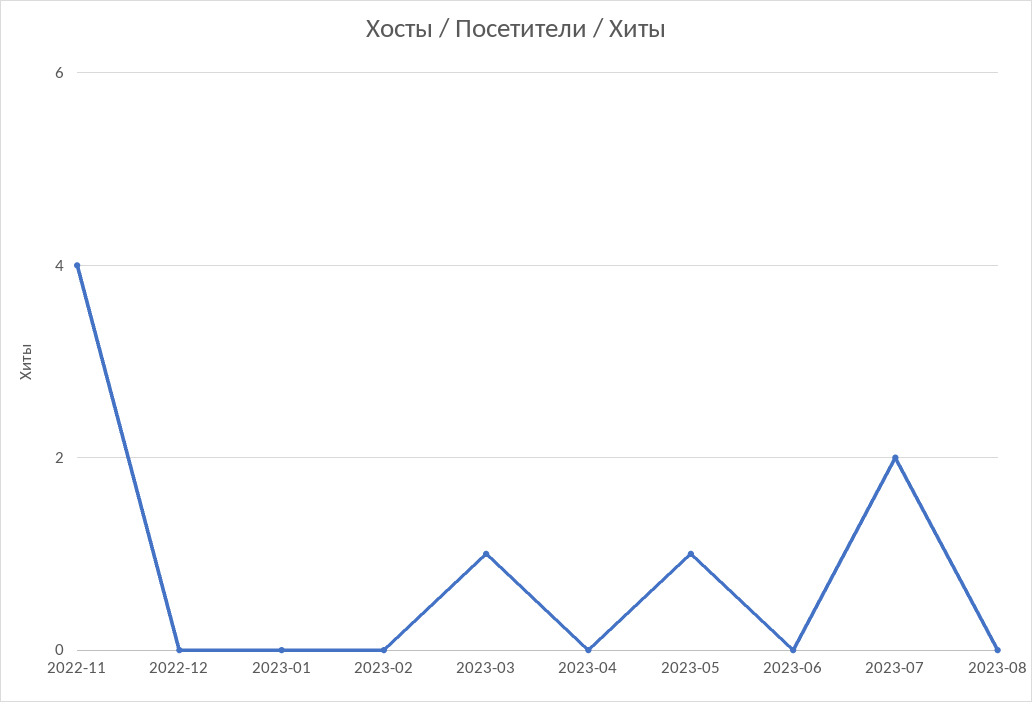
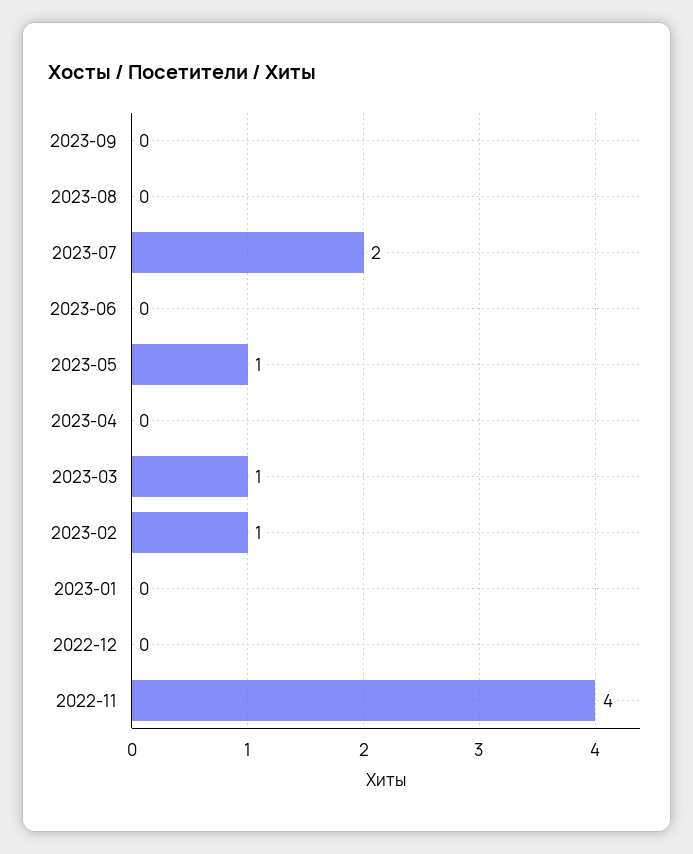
2023-02: 0 -> 1
2023-09: none -> 0

